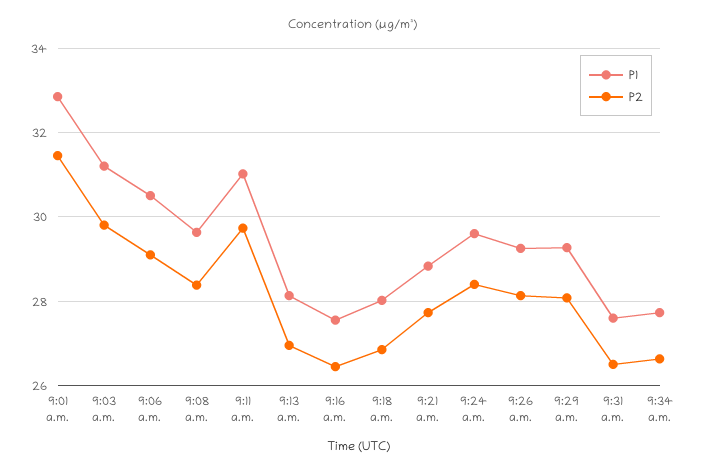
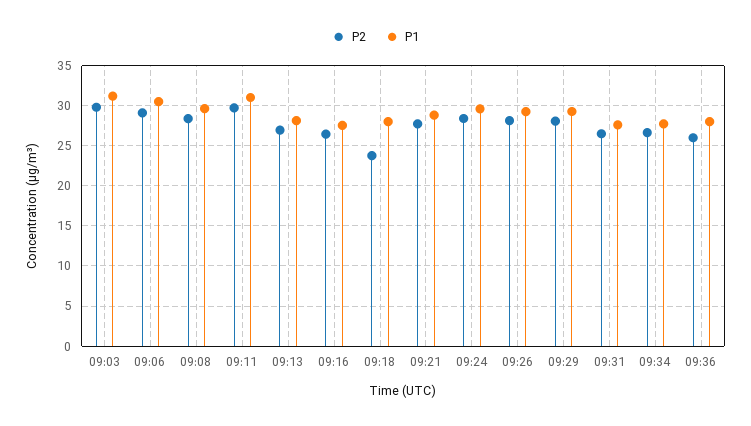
P1, 9:01 a.m.: 32.8 -> none
P2, 9:01 a.m.: 31.4 -> none
P2, 9:18 a.m.: 26.8 -> 24
P2, 09:36: none -> 26
P1, 09:36: none -> 28

